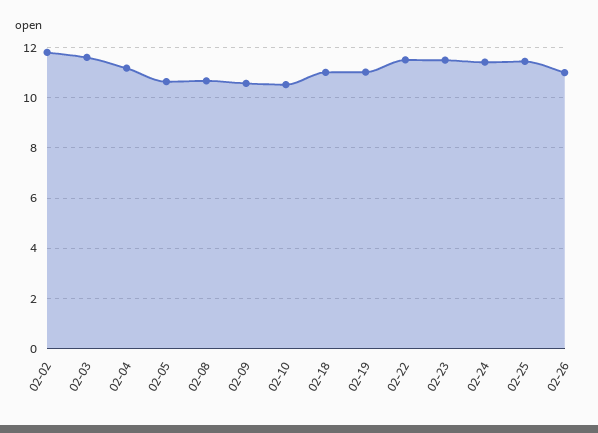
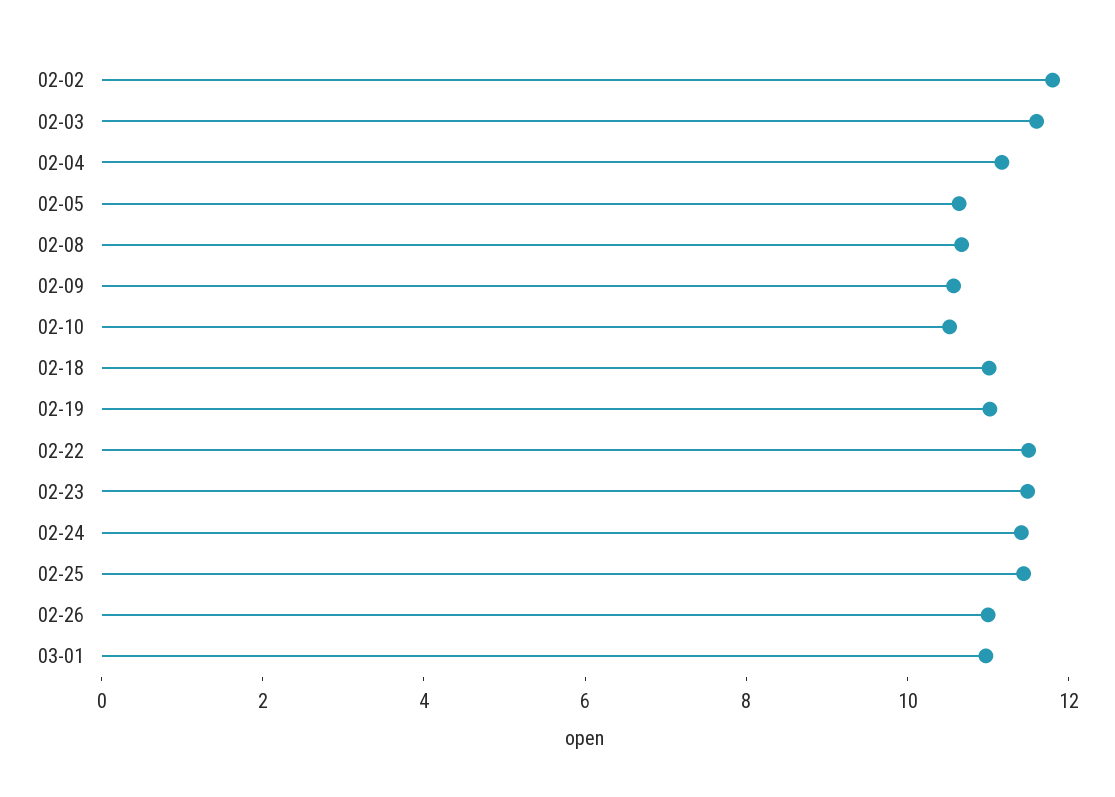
03-01: none -> 11

